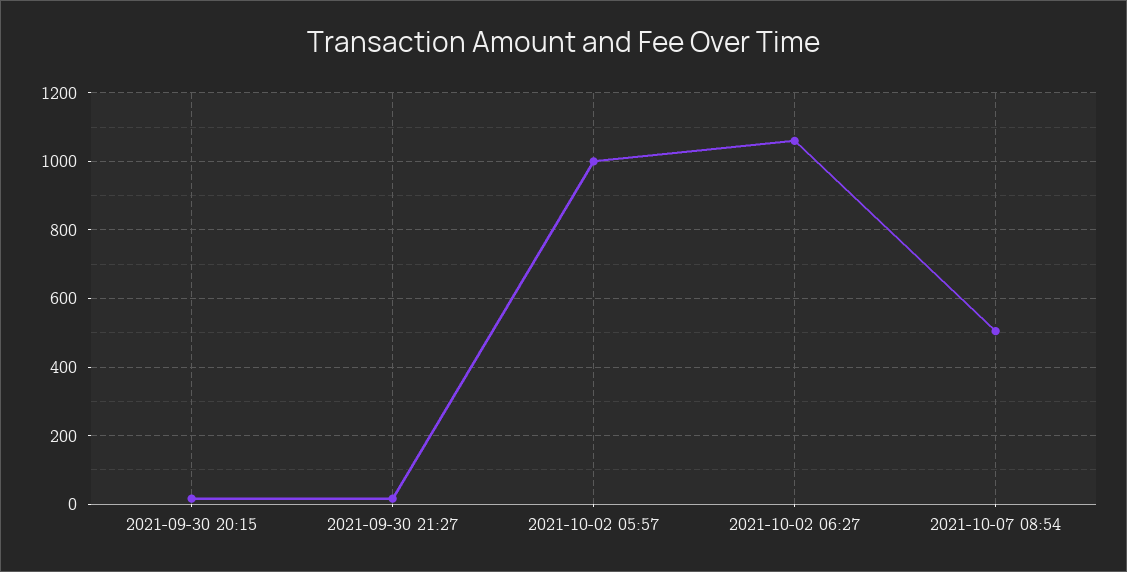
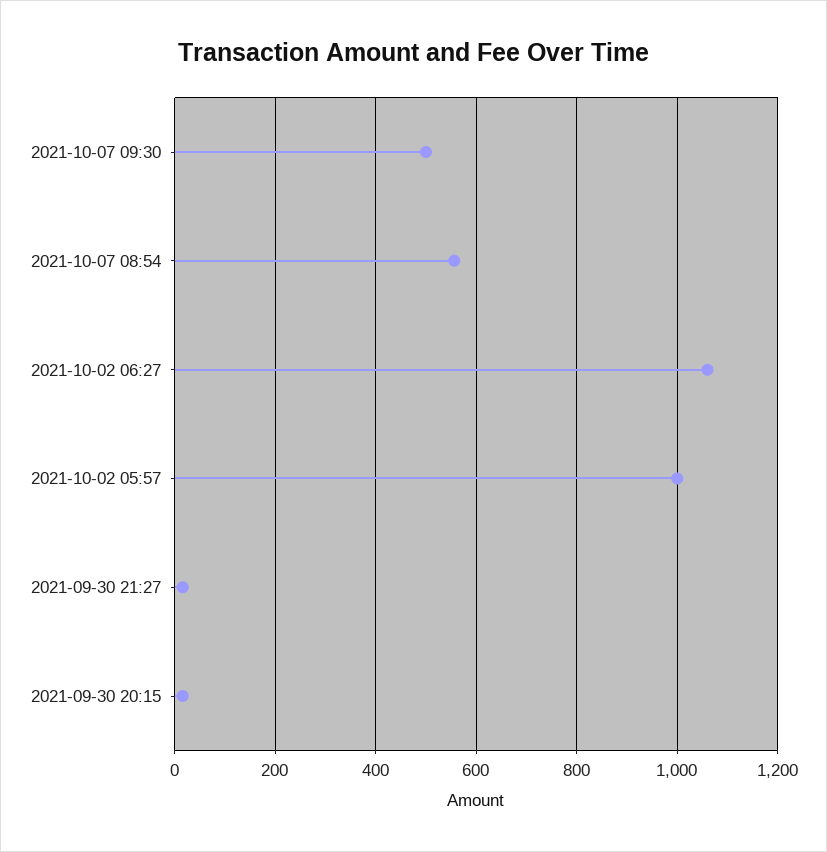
2021-10-07 08:54: 500 -> 560
2021-10-07 09:30: none -> 500

